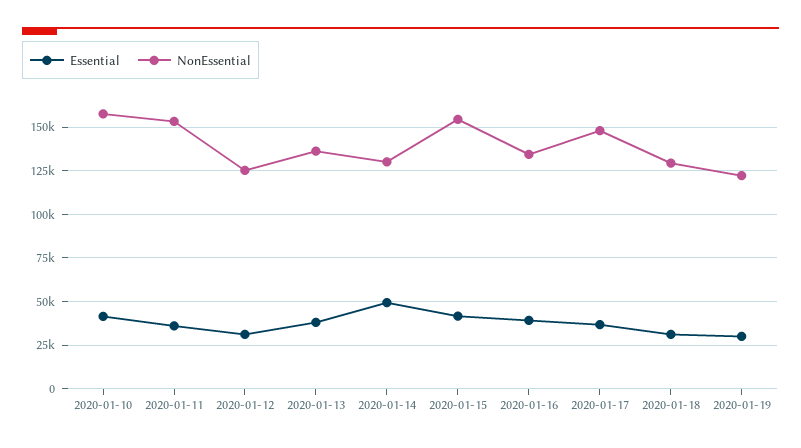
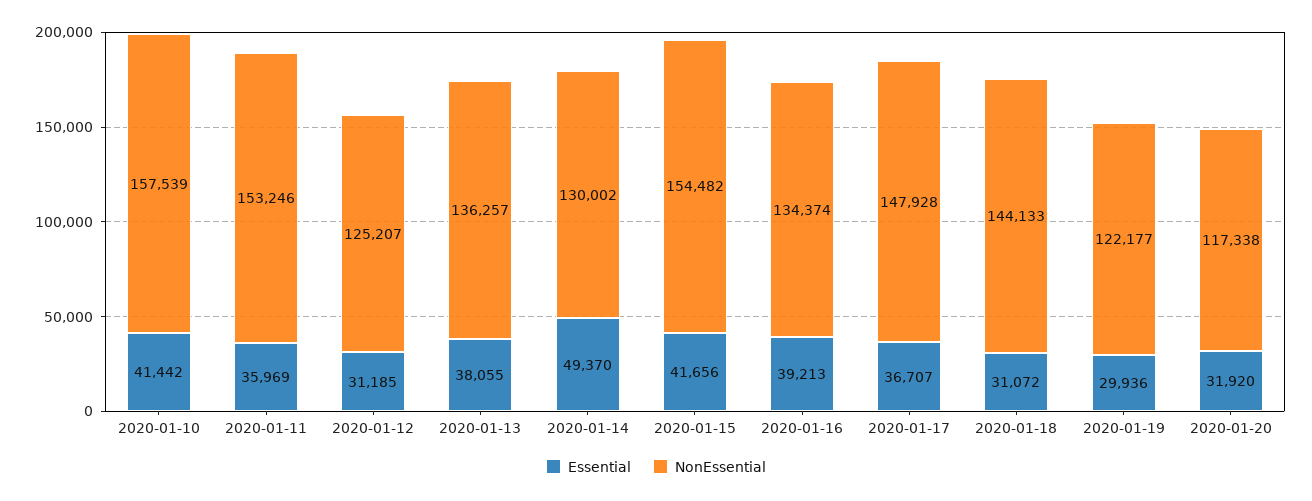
NonEssential, 2020-01-18: 130000 -> 144133
Essential, 2020-01-20: none -> 31920
NonEssential, 2020-01-20: none -> 117338

